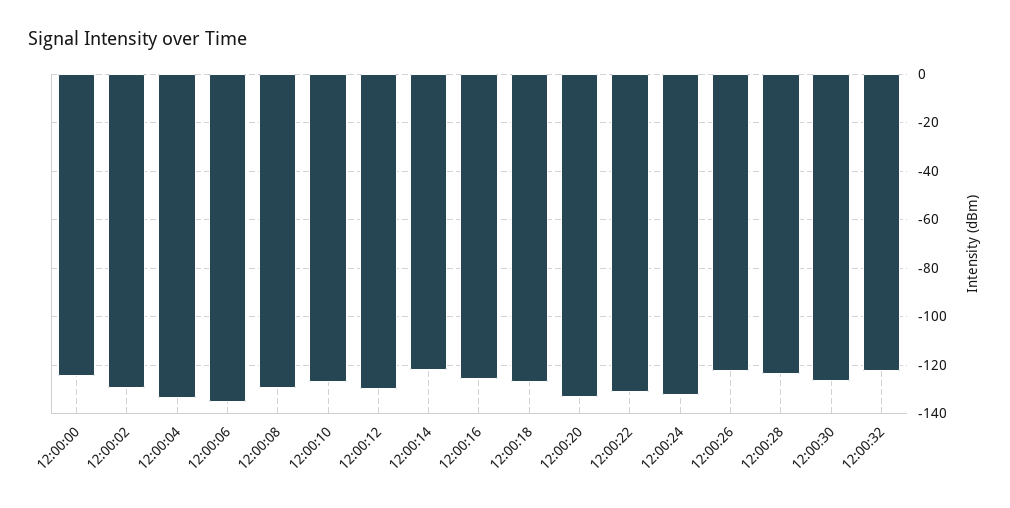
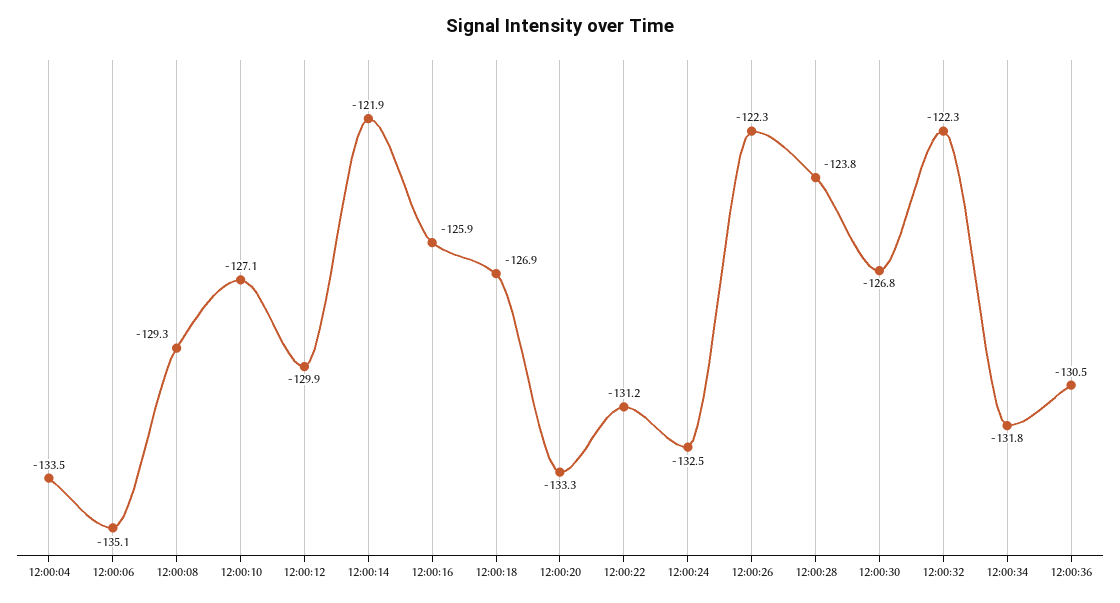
12:00:00: -125 -> none
12:00:02: -130 -> none
12:00:34: none -> -131.8
12:00:36: none -> -130.5

